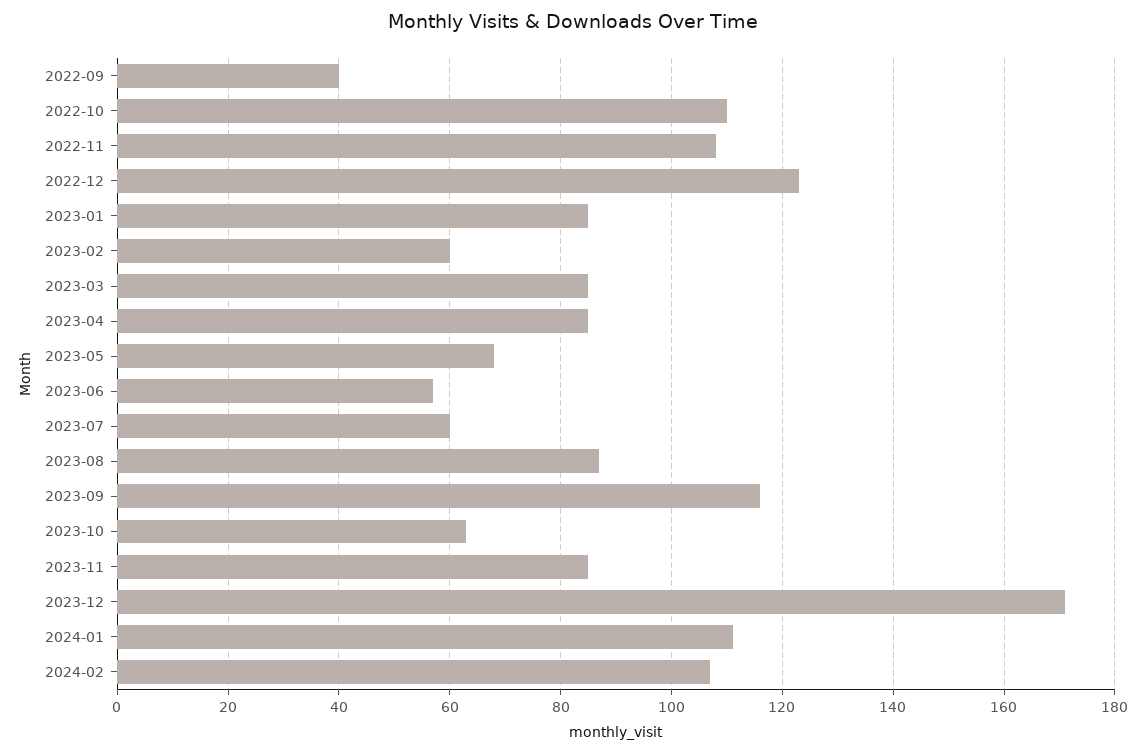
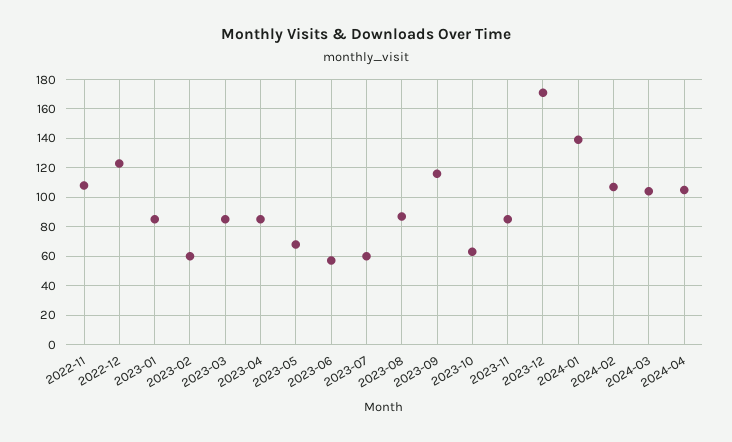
2022-09: 40 -> none
2022-10: 110 -> none
2024-01: 110 -> 140
2024-03: none -> 105
2024-04: none -> 105

